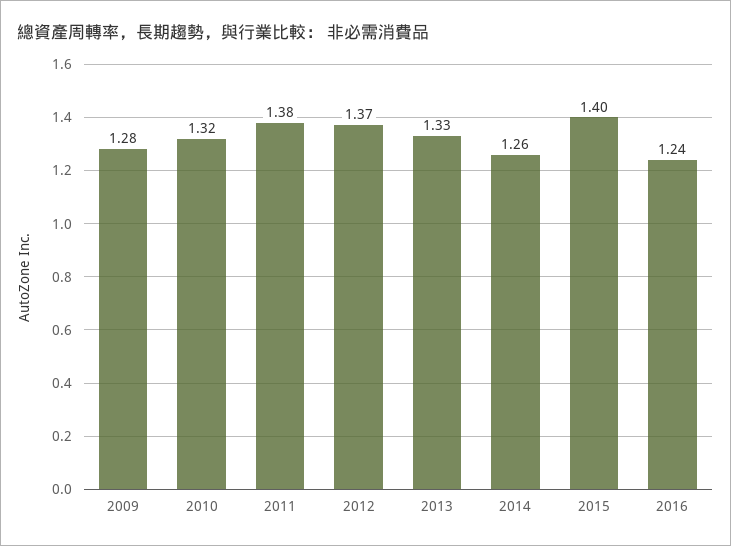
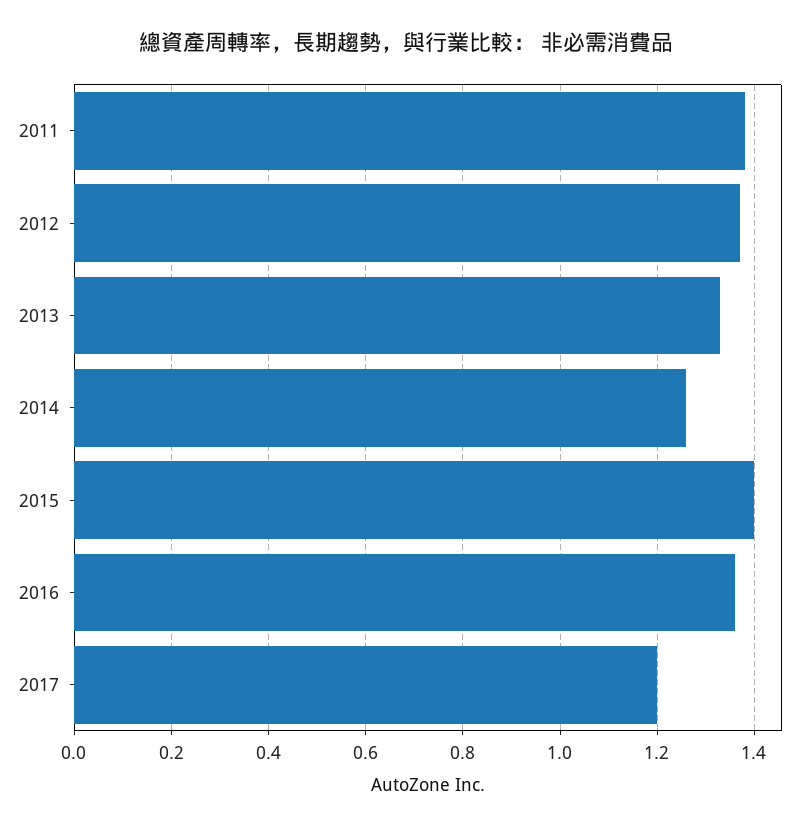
2009: 1.28 -> none
2010: 1.32 -> none
2016: 1.24 -> 1.35
2017: none -> 1.2

